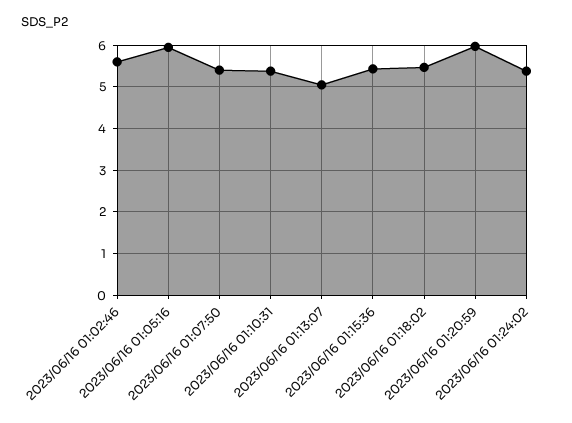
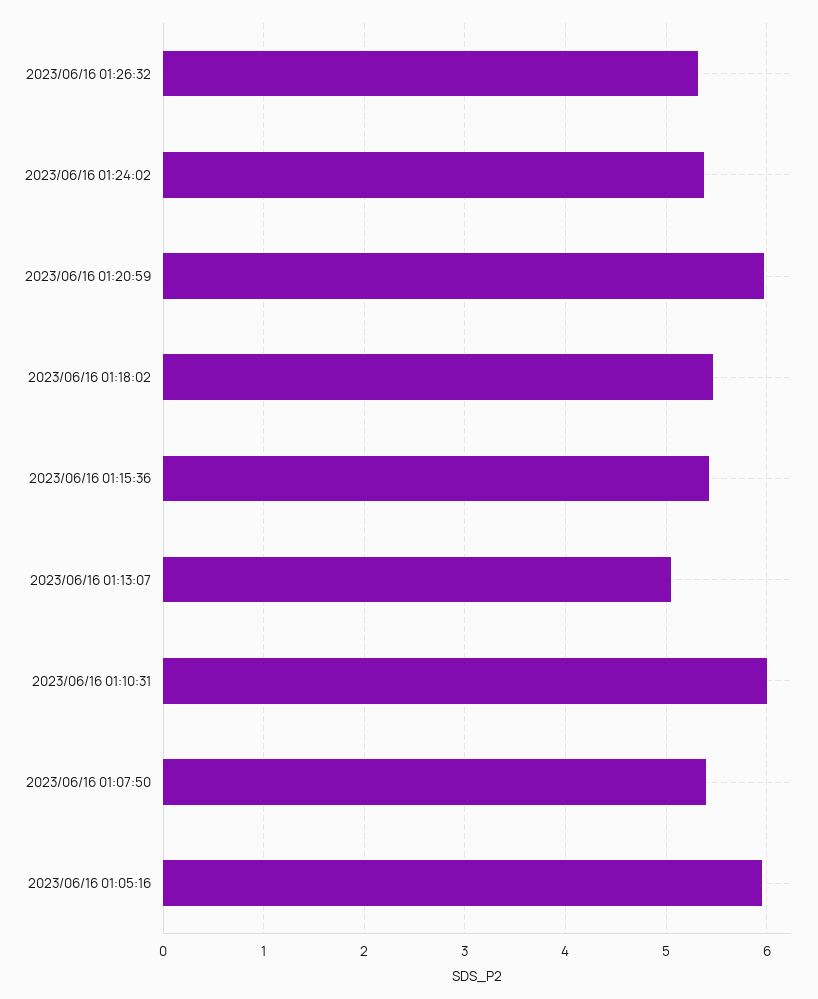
2023/06/16 01:02:46: 5.6 -> none
2023/06/16 01:10:31: 5.4 -> 6
2023/06/16 01:26:32: none -> 5.3

